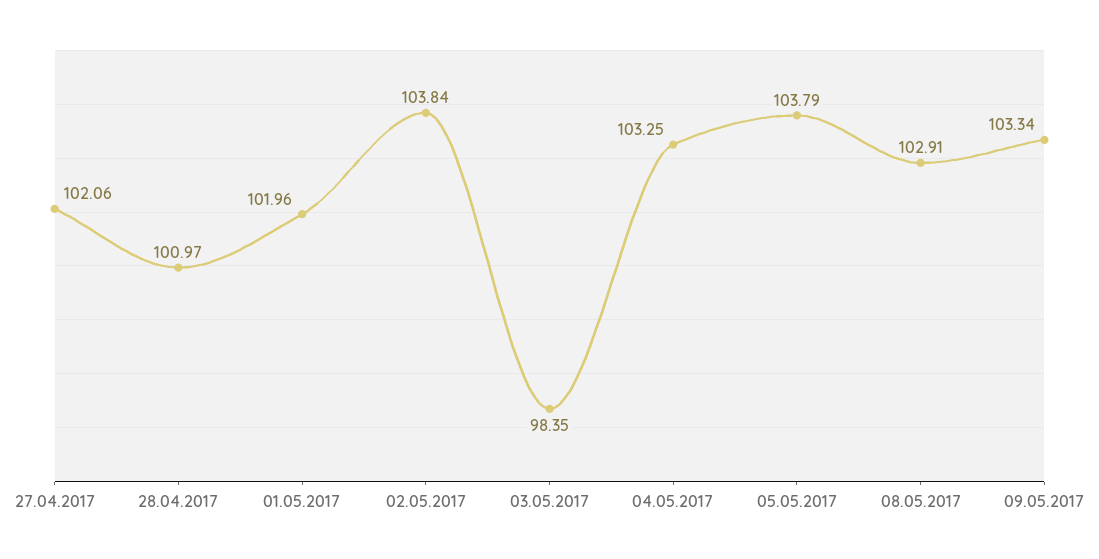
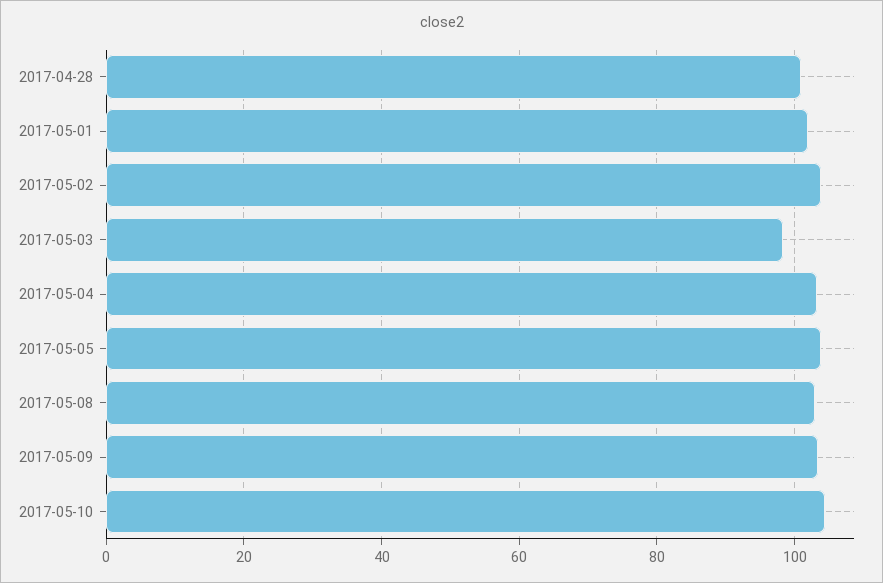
27.04.2017: 102.06 -> none
2017-05-10: none -> 104

